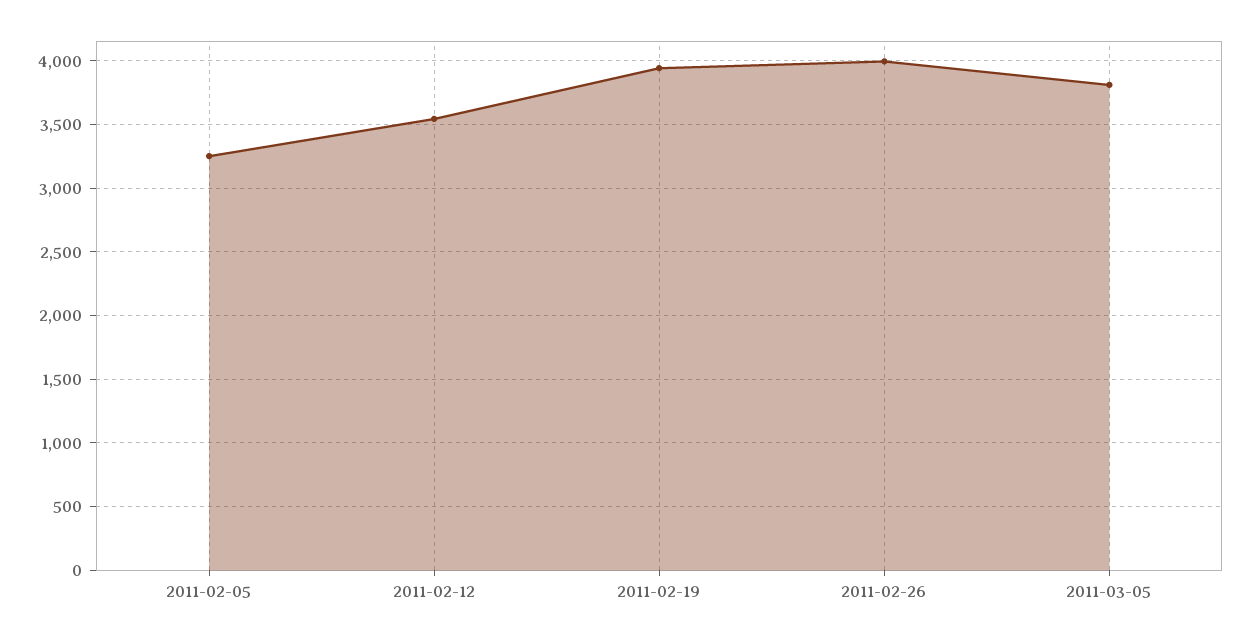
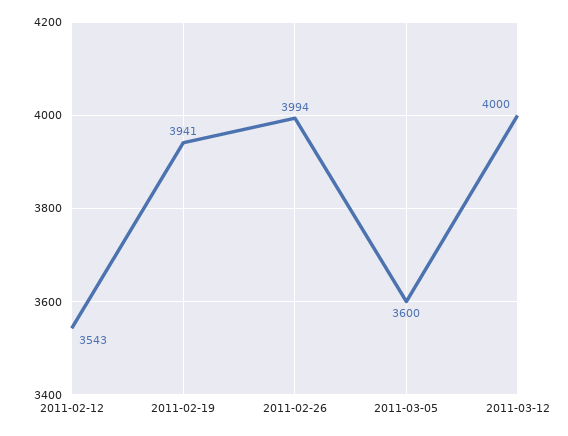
2011-02-05: 3250 -> none
2011-03-05: 3800 -> 3600
2011-03-12: none -> 4000

